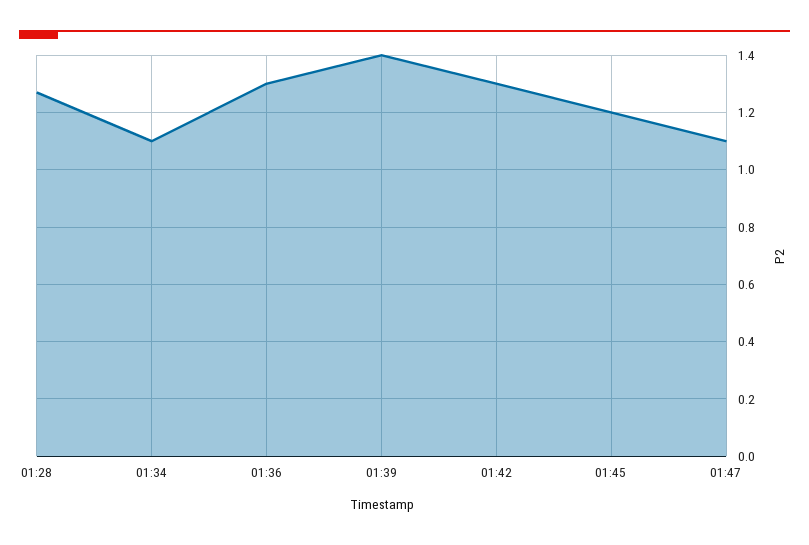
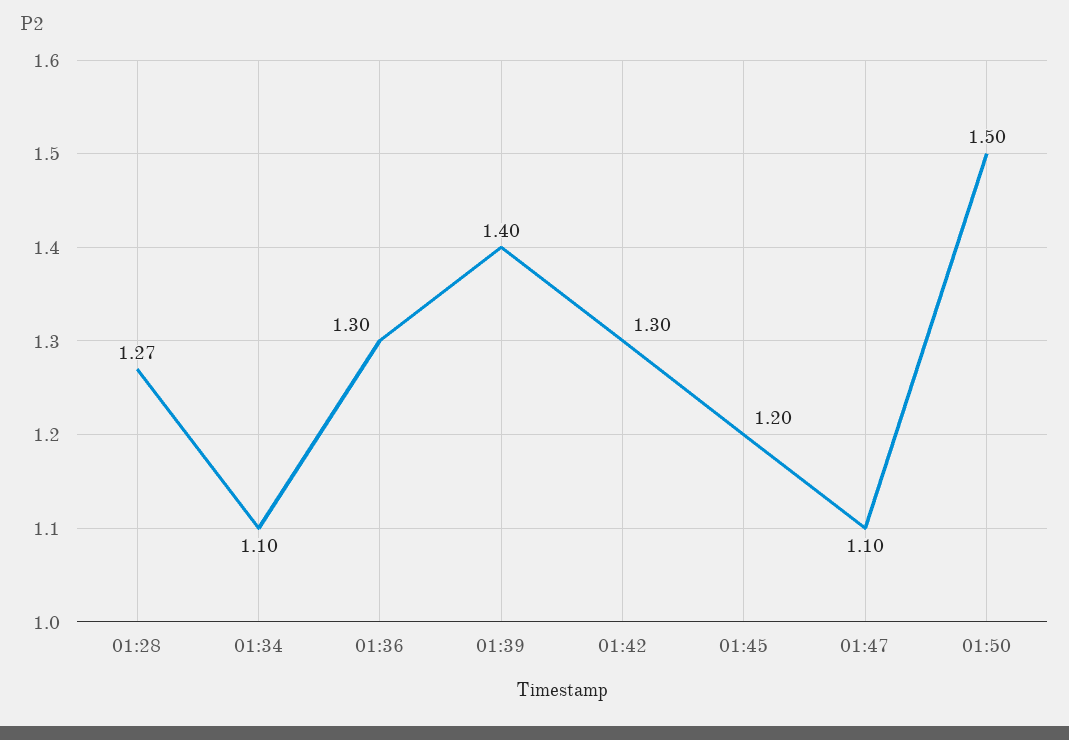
01:50: none -> 1.5

